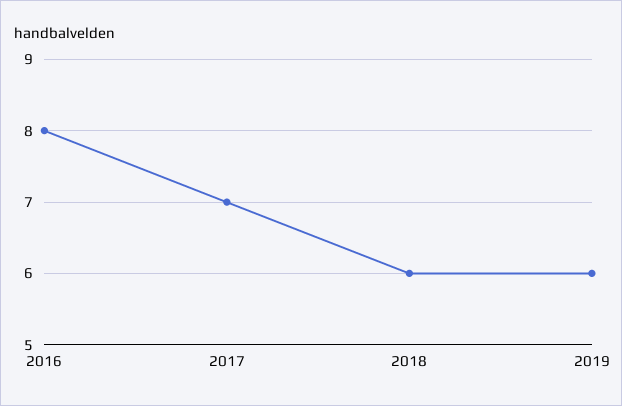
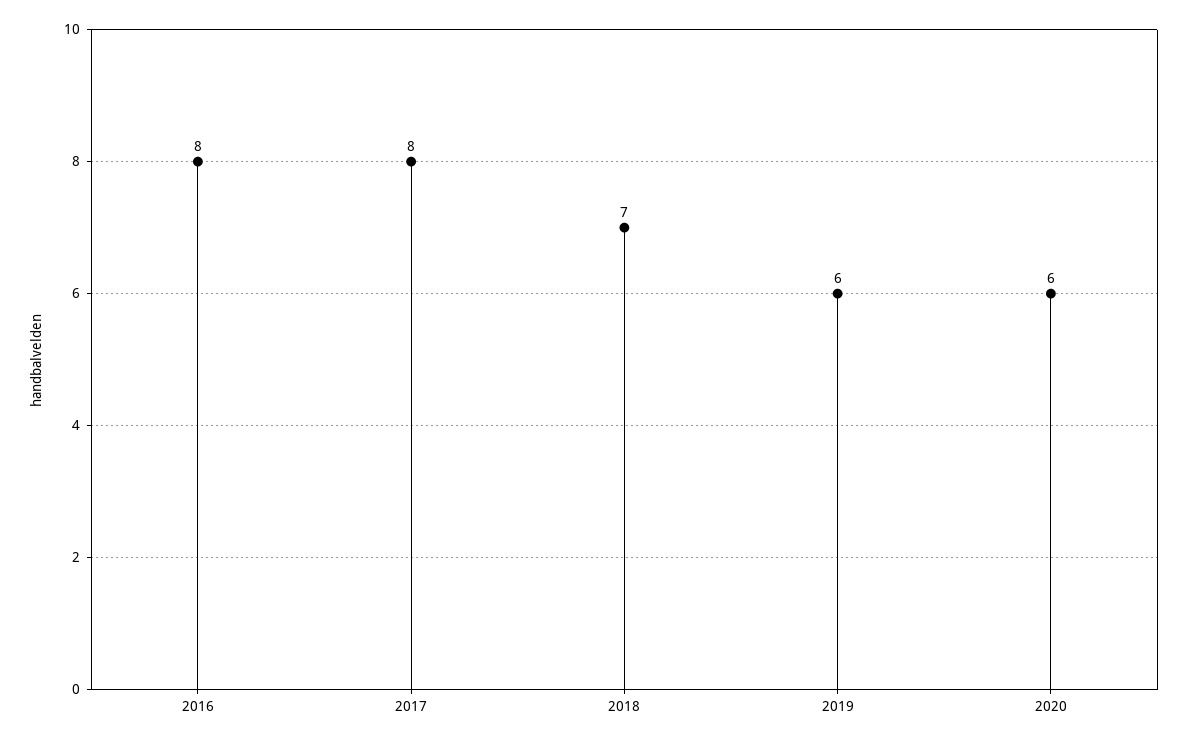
2017: 7 -> 8
2018: 6 -> 7
2020: none -> 6

